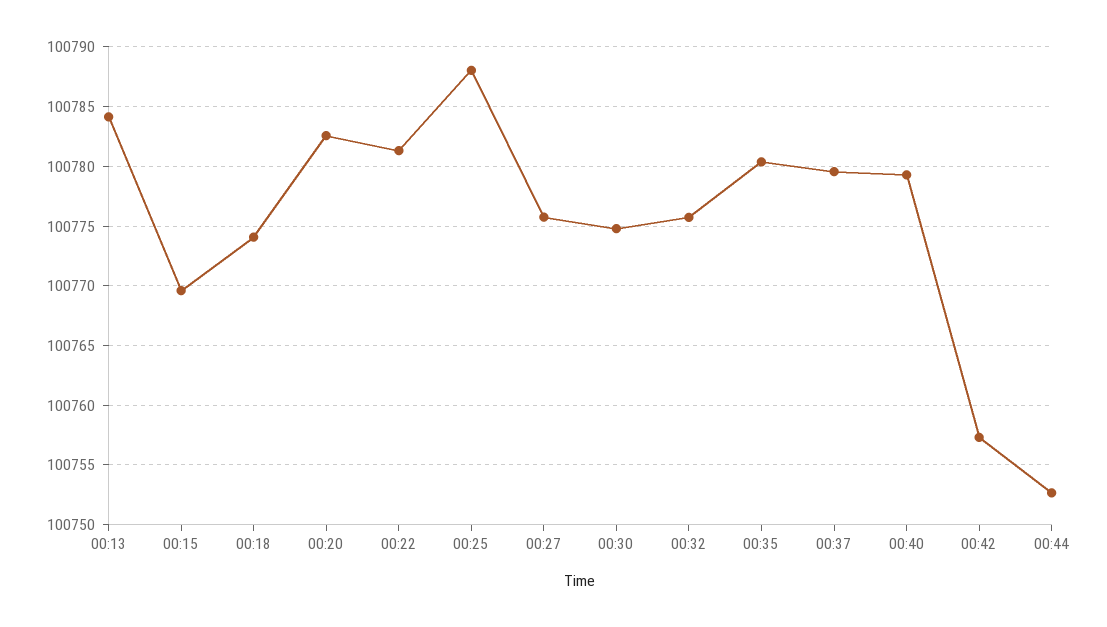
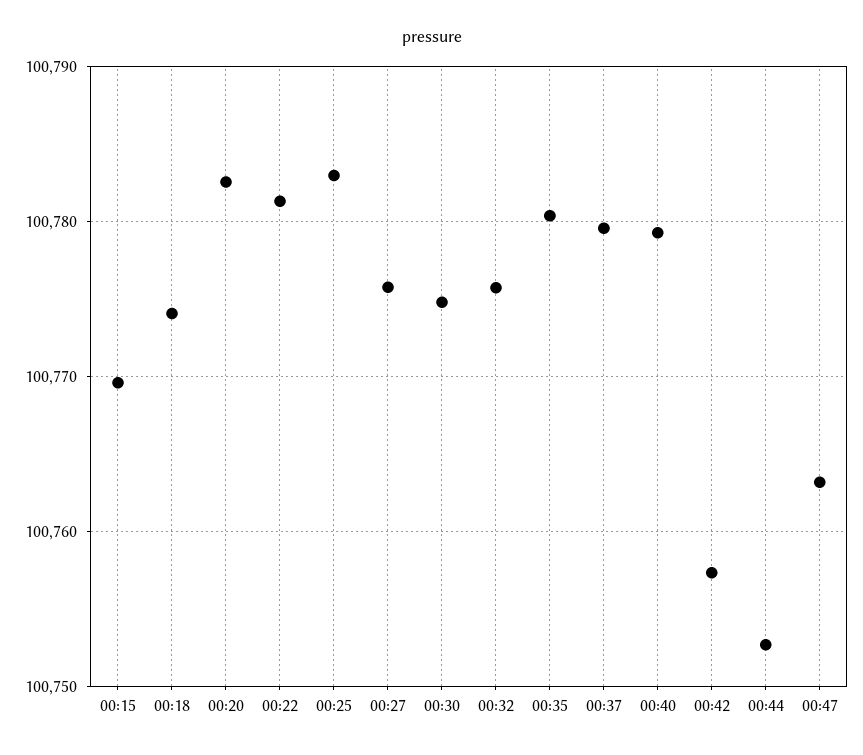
00:13: 100784 -> none
00:25: 100788 -> 100783
00:47: none -> 100763

